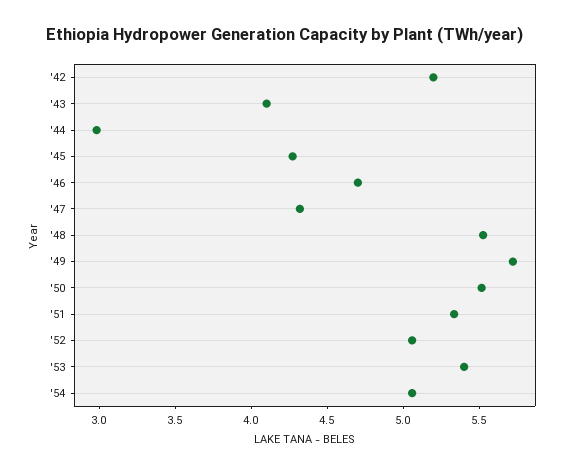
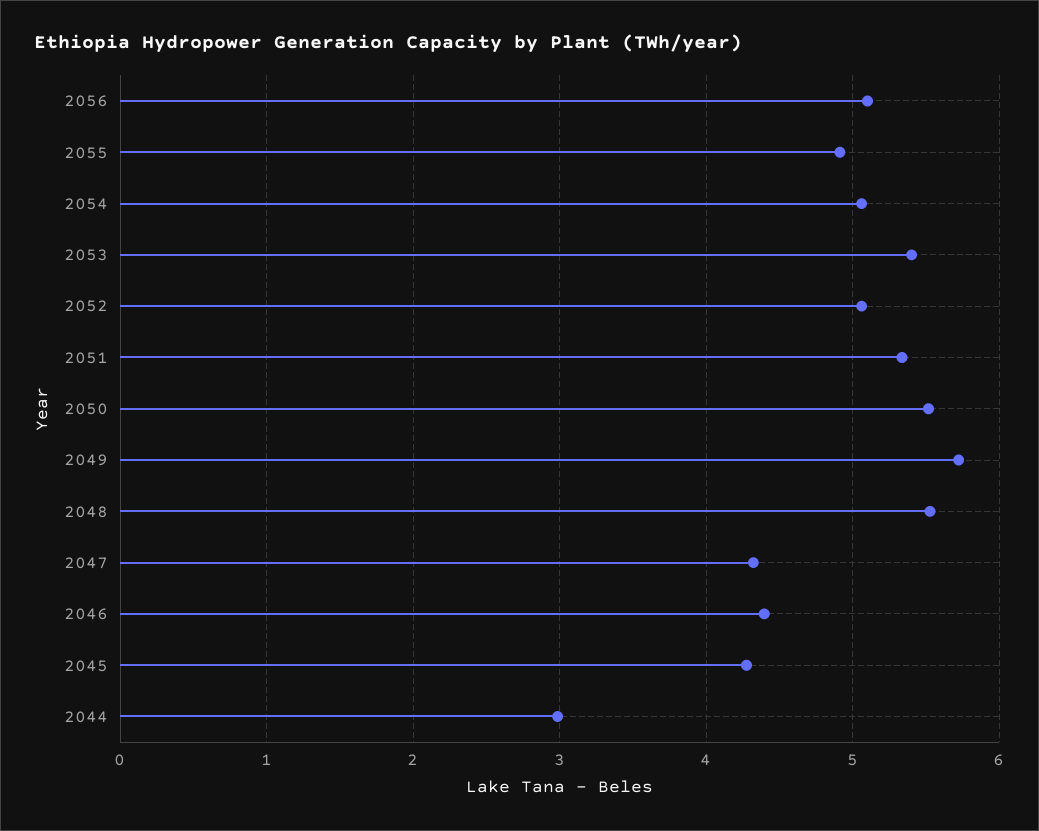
'42: 5.2 -> none
'43: 4.1 -> none
'46: 4.7 -> 4.4
2056: none -> 5.1
2055: none -> 4.9

